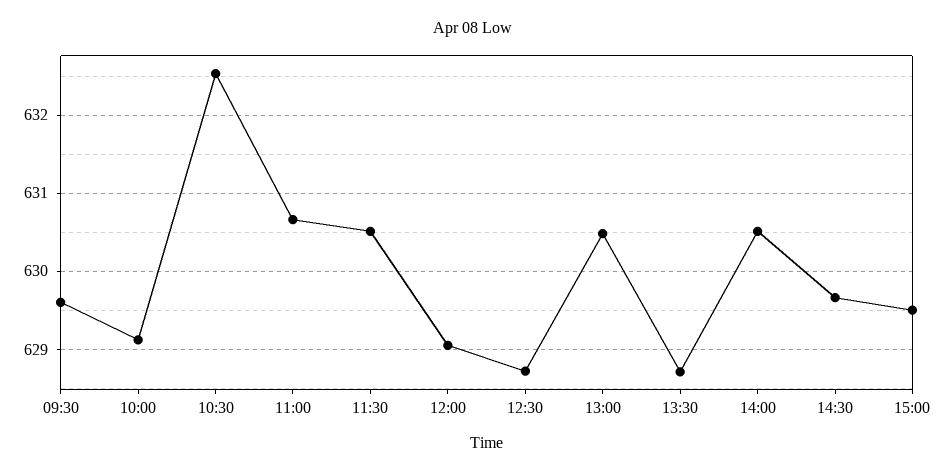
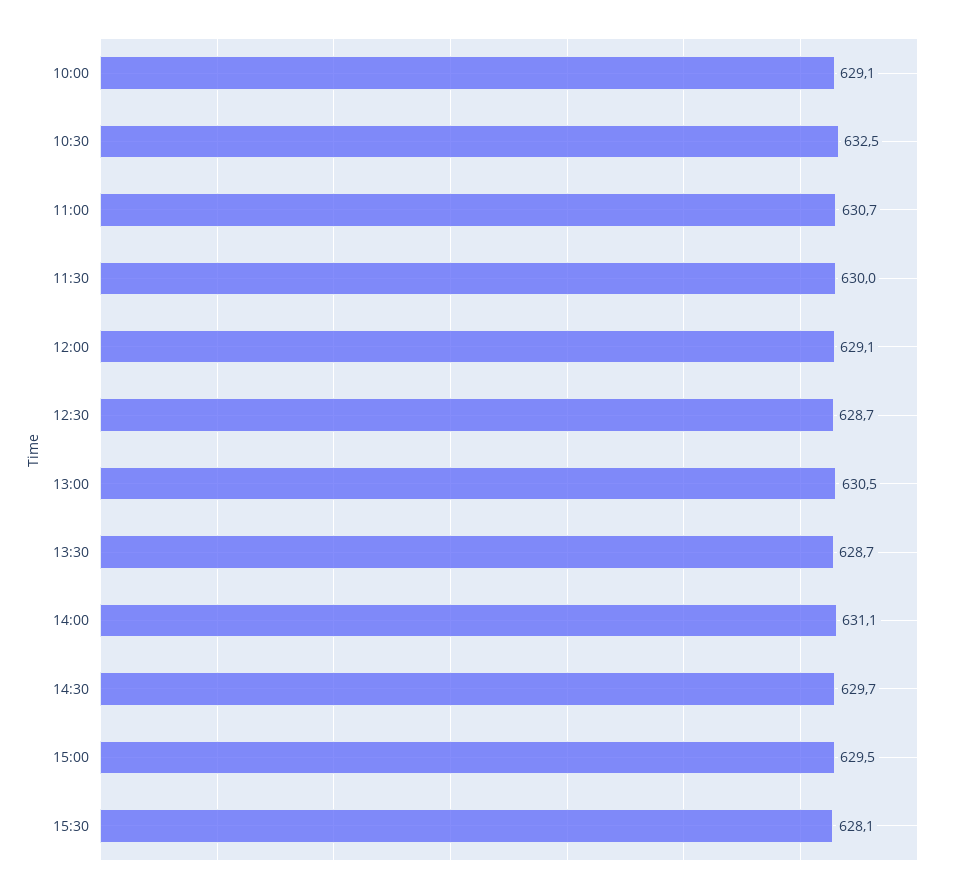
09:30: 629.6 -> none
11:30: 630.5 -> 630
14:00: 630.5 -> 631.1
15:30: none -> 628.1

